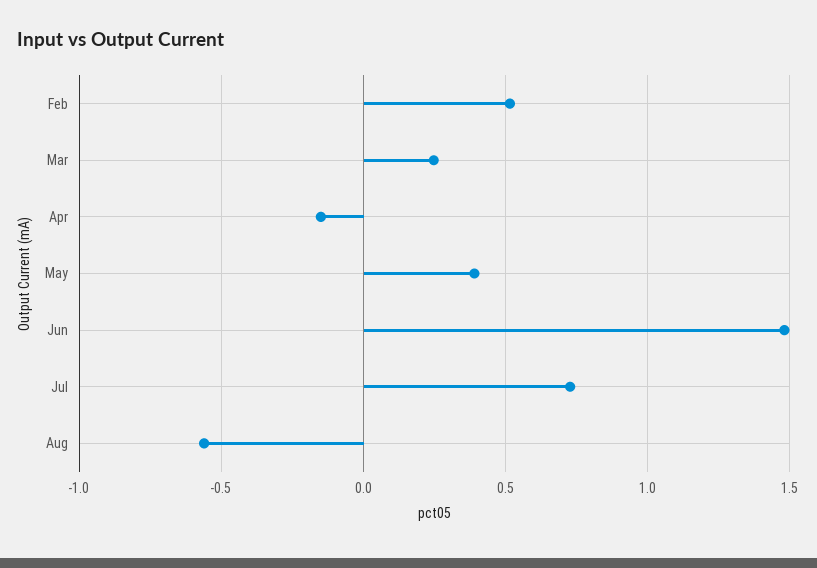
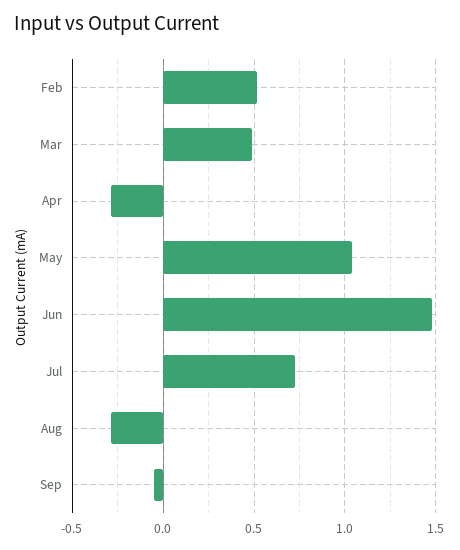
Mar: 0.25 -> 0.5
Apr: -0.15 -> -0.3
May: 0.4 -> 1.05
Aug: -0.55 -> -0.3
Sep: none -> -0.05

